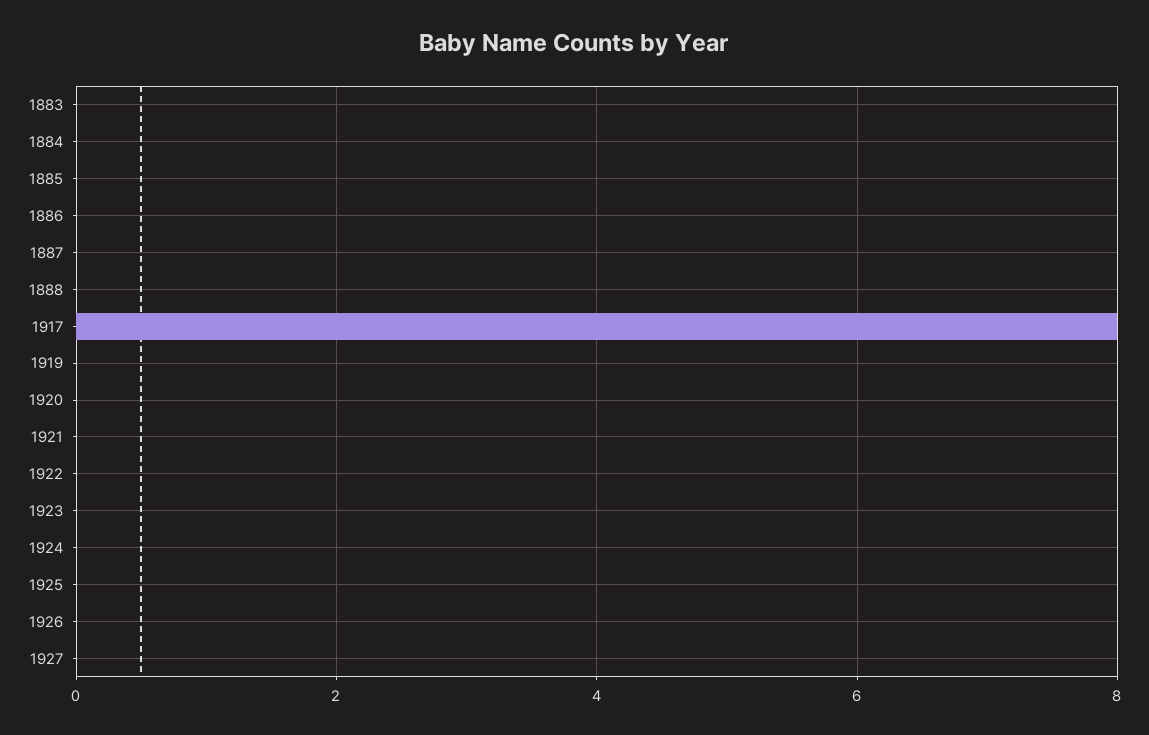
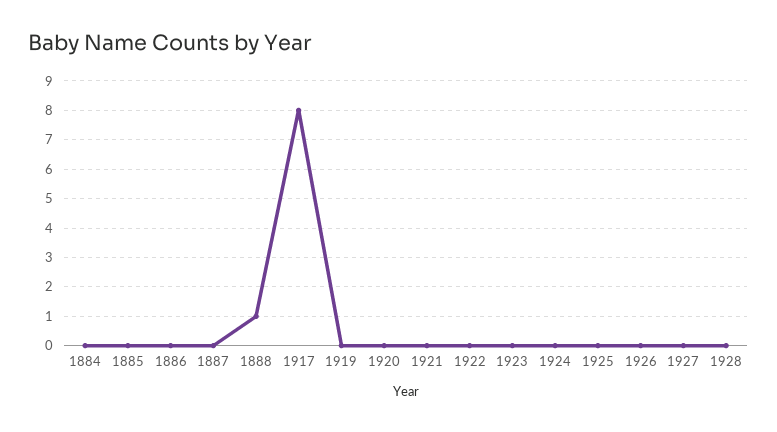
1883: 0 -> none
1888: 0 -> 1
1928: none -> 0

